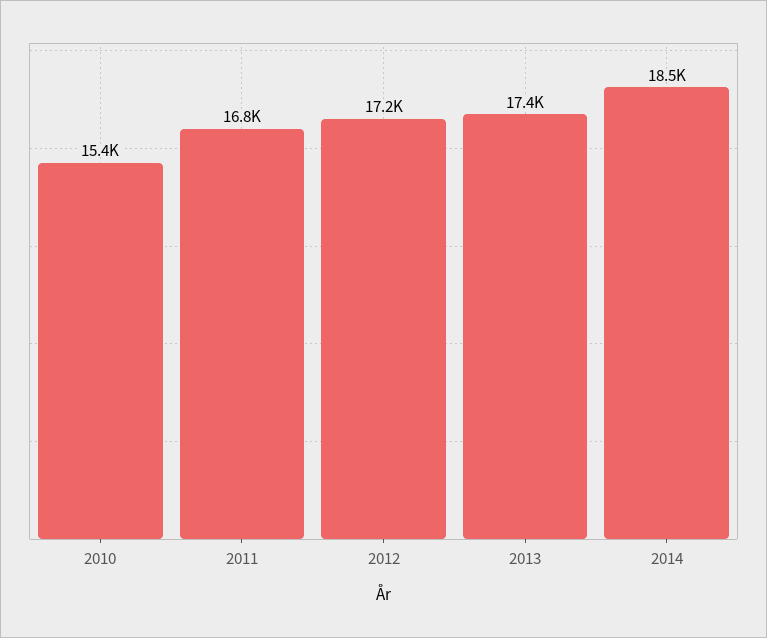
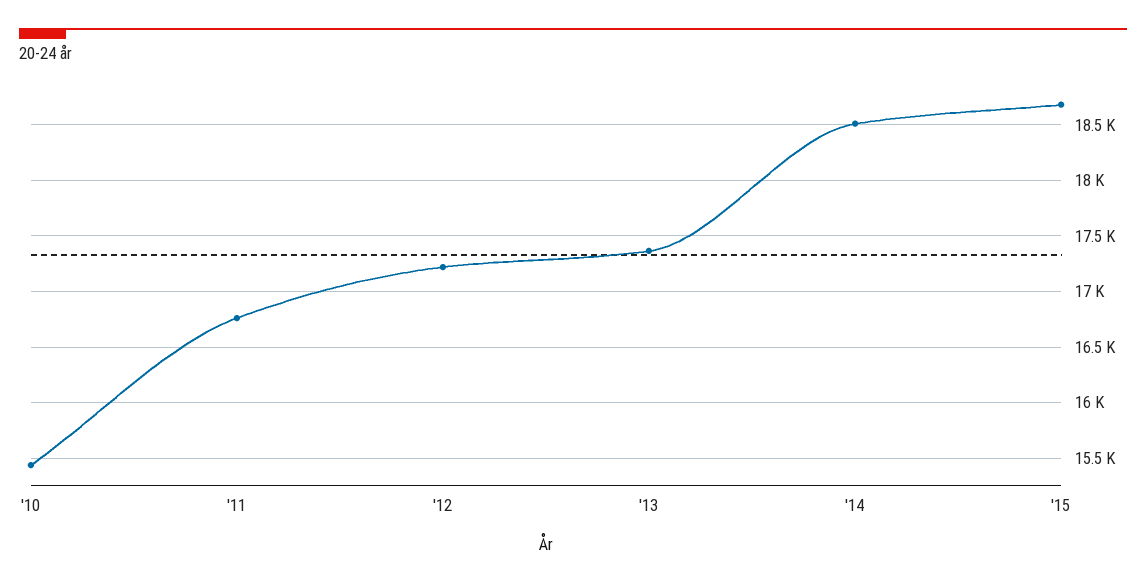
'15: none -> 18700

